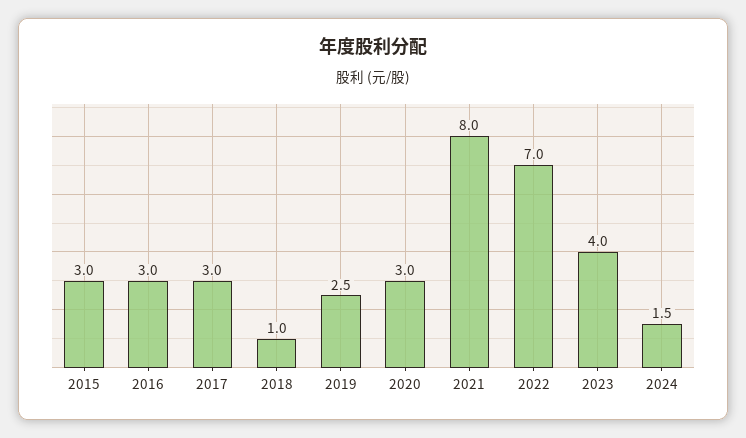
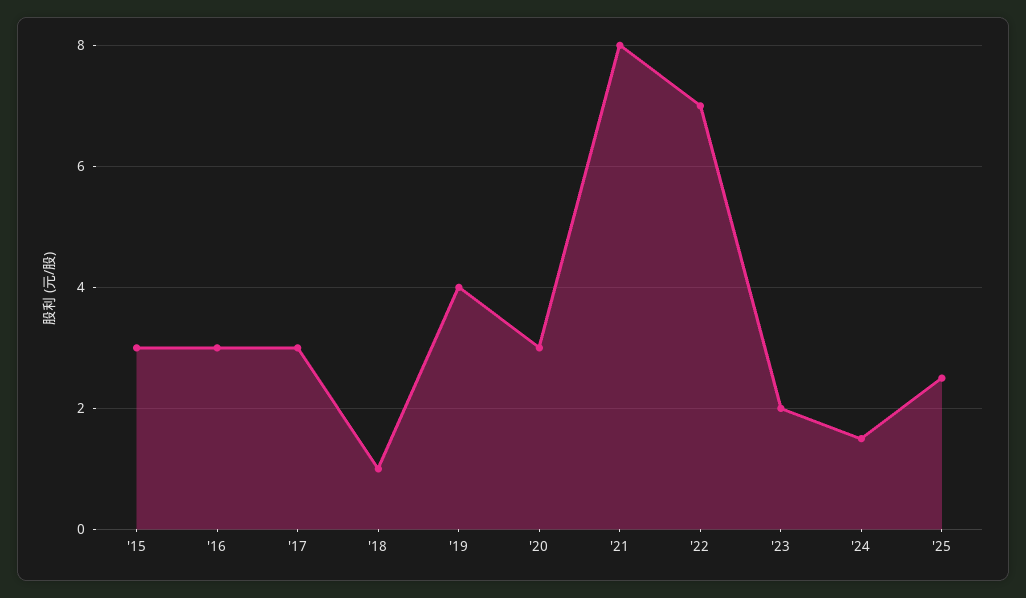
2019: 2.5 -> 4
2023: 4 -> 2
'25: none -> 2.5

